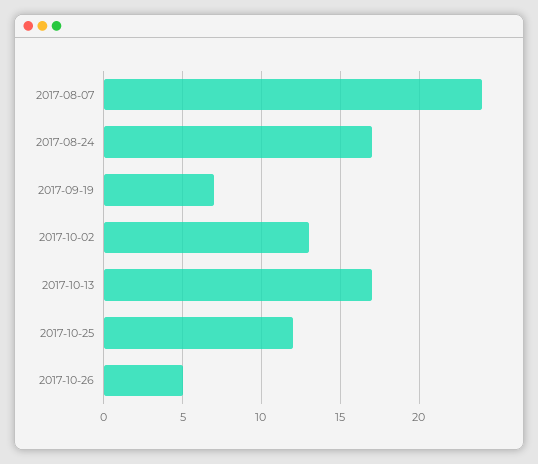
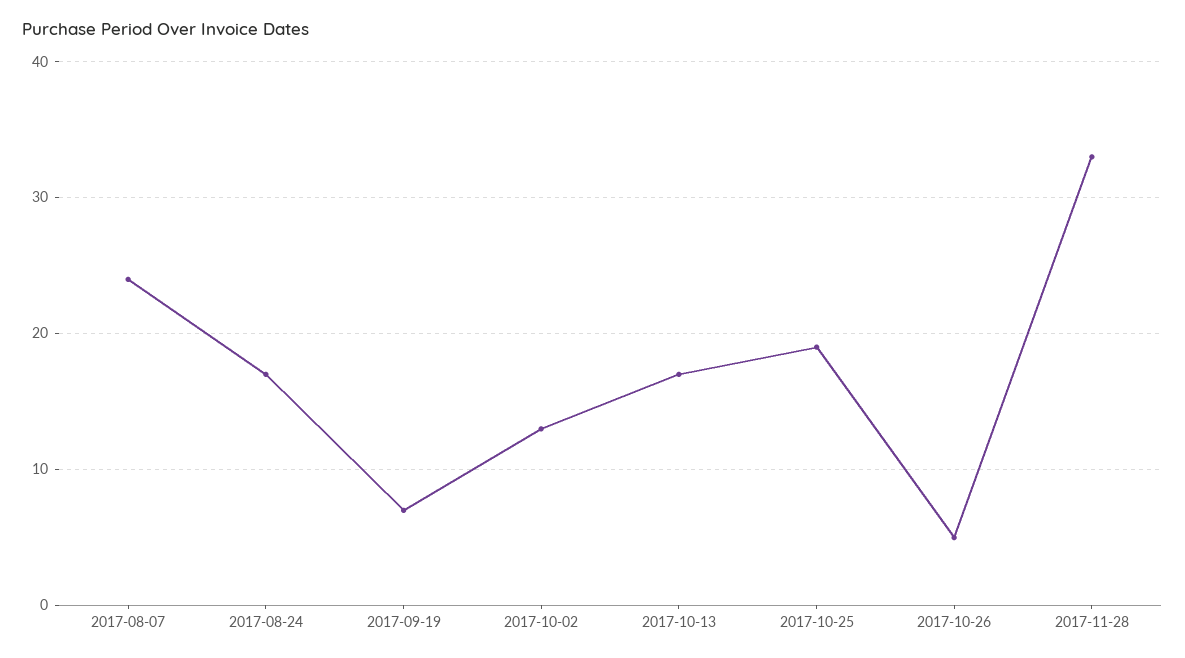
2017-10-25: 12 -> 19
2017-11-28: none -> 33

